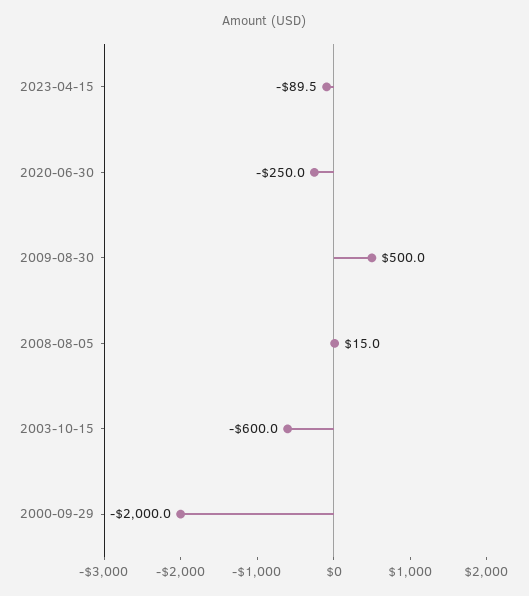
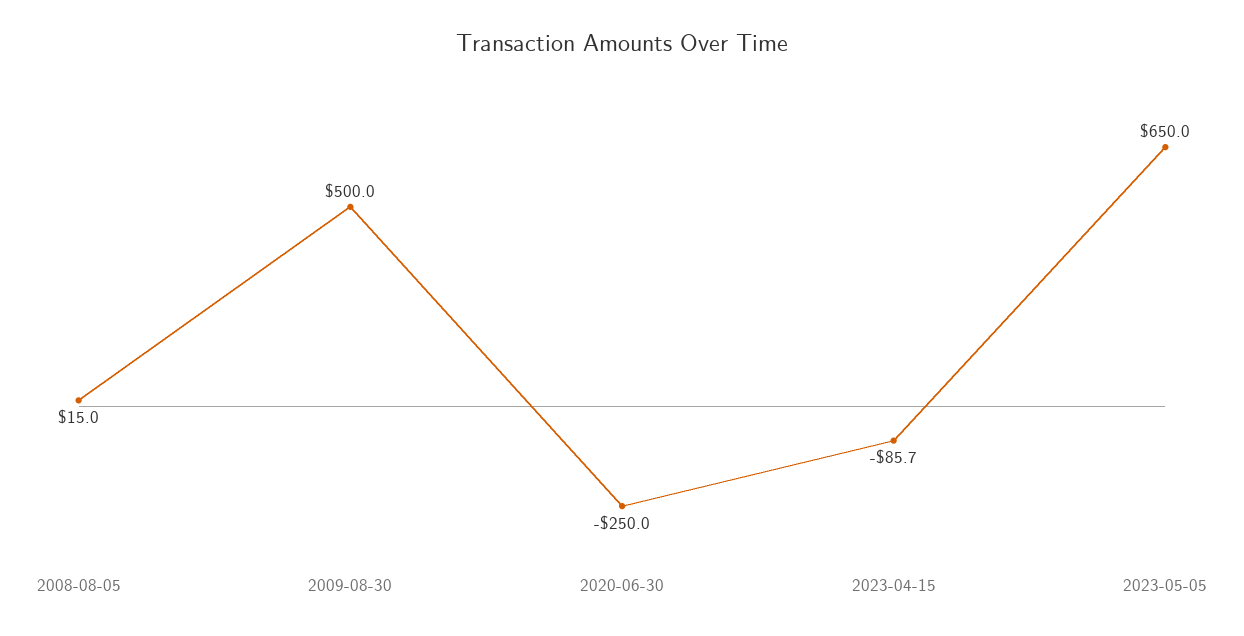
2023-04-15: -89.5 -> -85.7
2003-10-15: -600 -> none
2000-09-29: -2000 -> none
2023-05-05: none -> 650

